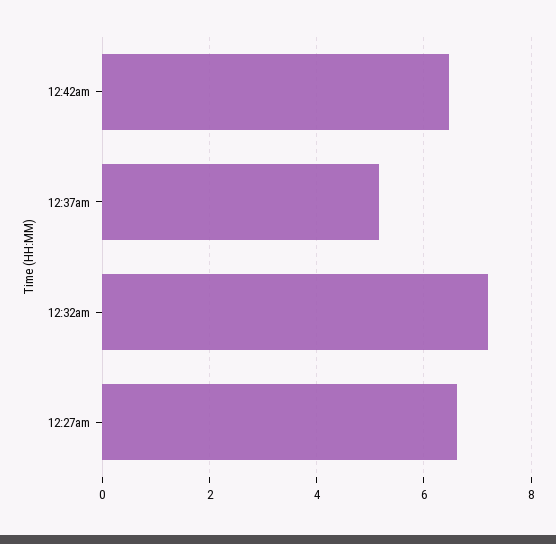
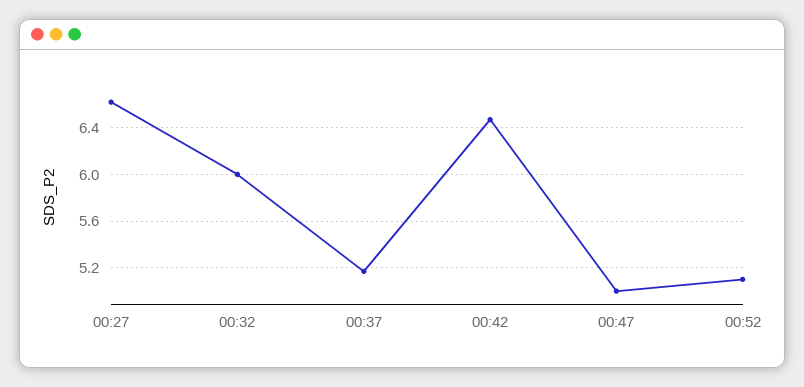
12:32am: 7.2 -> 6
00:47: none -> 5
00:52: none -> 5.1

